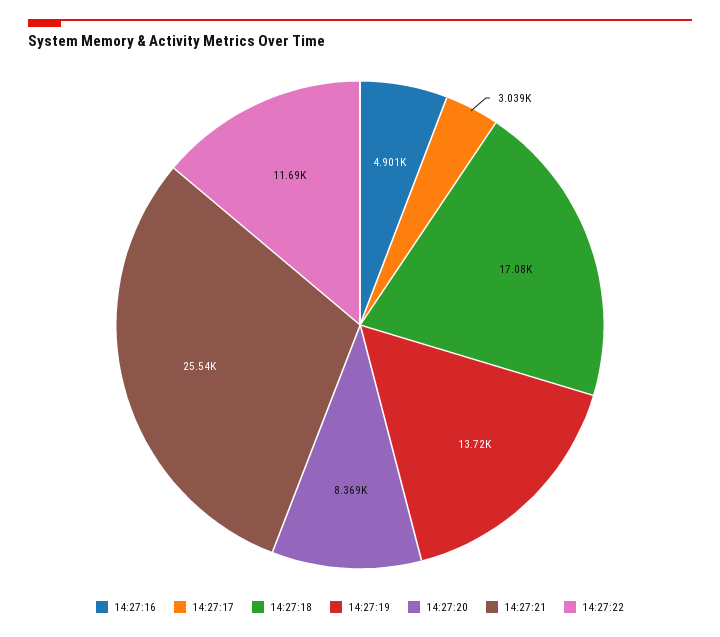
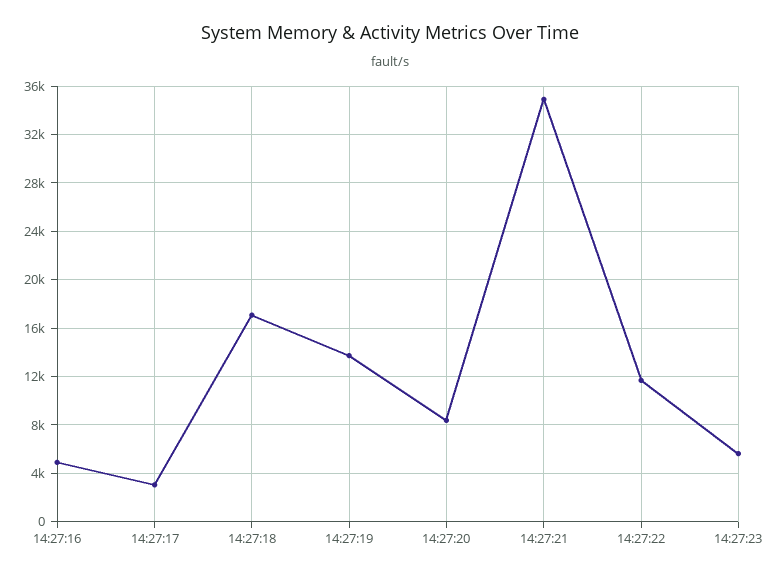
14:27:21: 25540 -> 35000
14:27:23: none -> 5500

